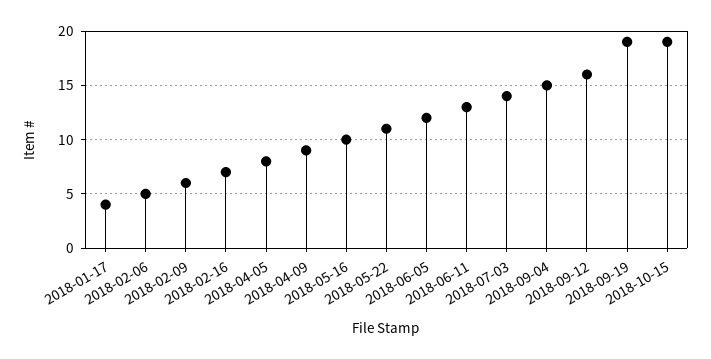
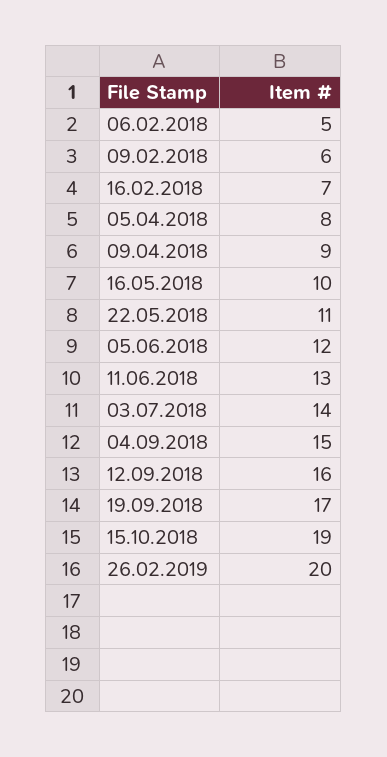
2018-01-17: 4 -> none
2018-09-19: 19 -> 17
26.02.2019: none -> 20

